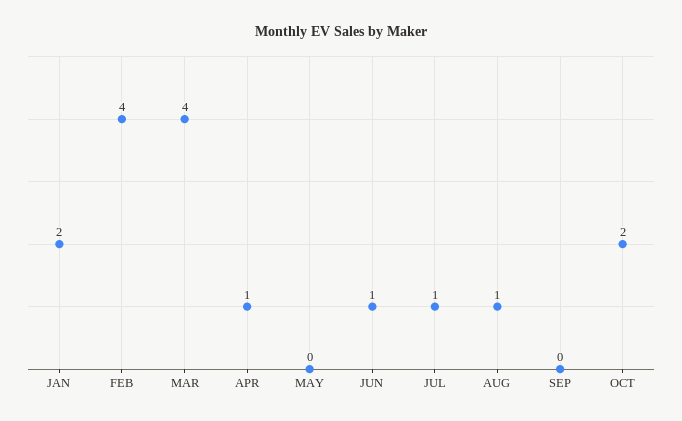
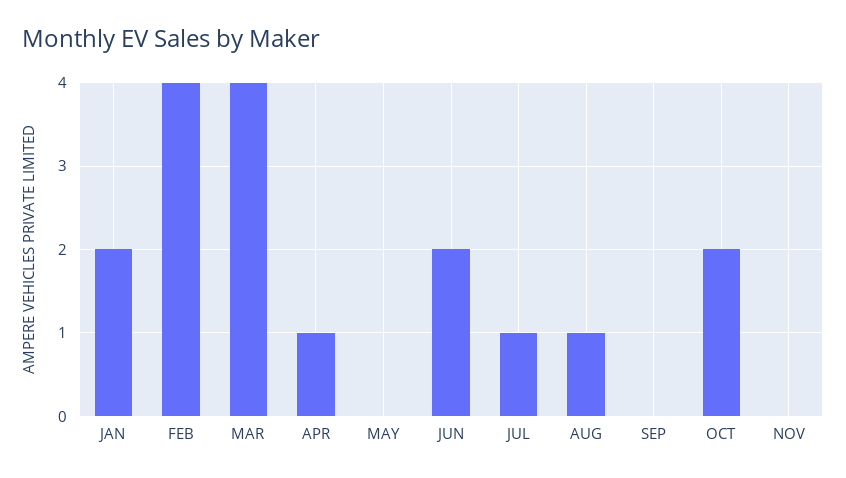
JUN: 1 -> 2
NOV: none -> 0

